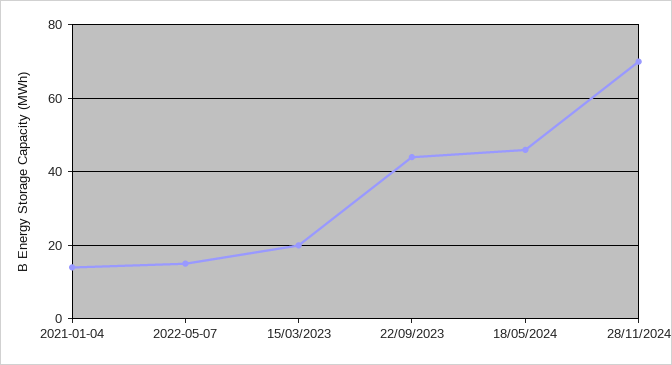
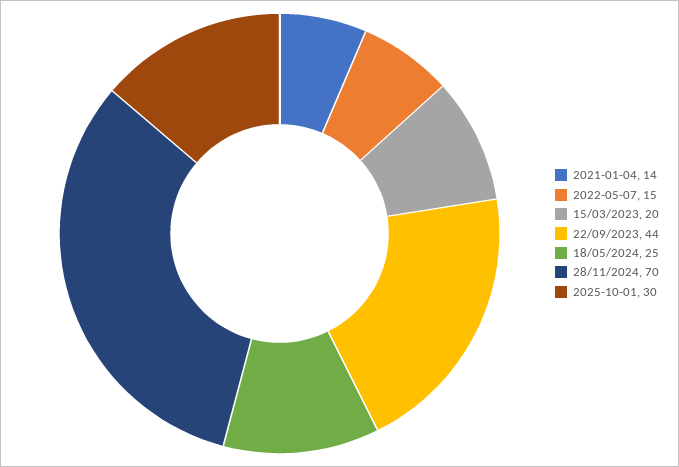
18/05/2024: 45 -> 25
2025-10-01: none -> 30

